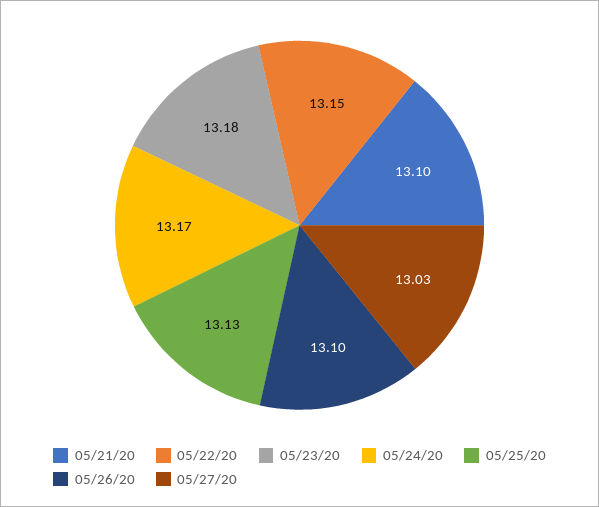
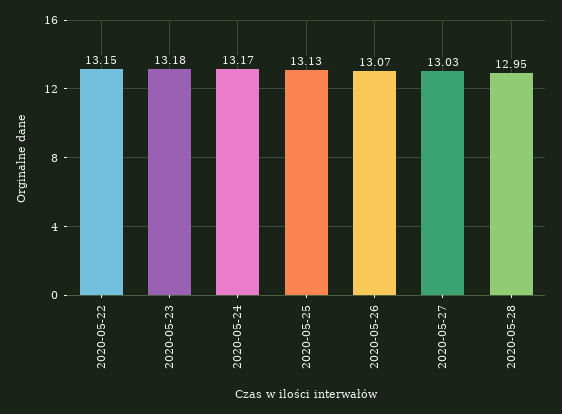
05/21/20: 13.1 -> none
05/26/20: 13.1 -> 13.07
2020-05-28: none -> 12.95

